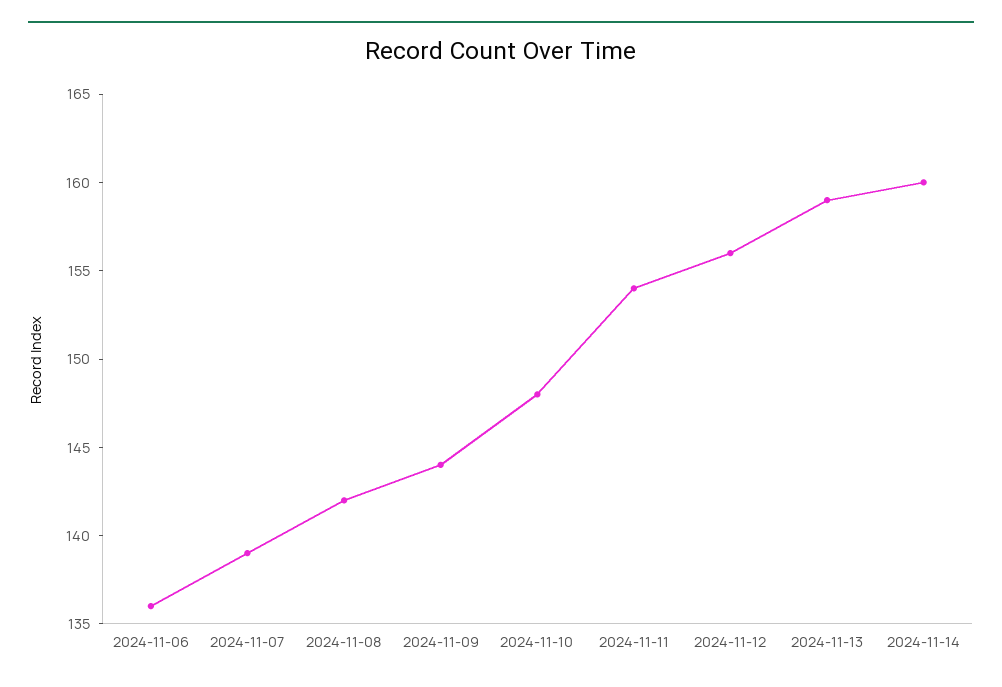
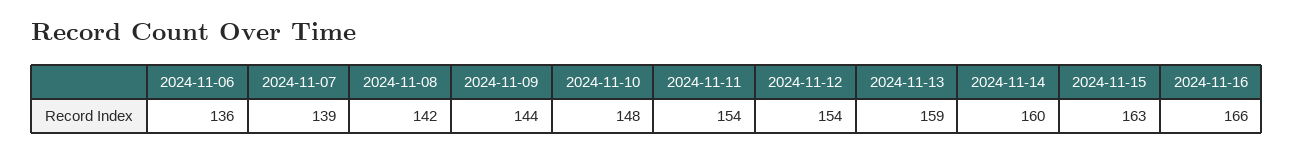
2024-11-12: 156 -> 154
2024-11-15: none -> 163
2024-11-16: none -> 166

